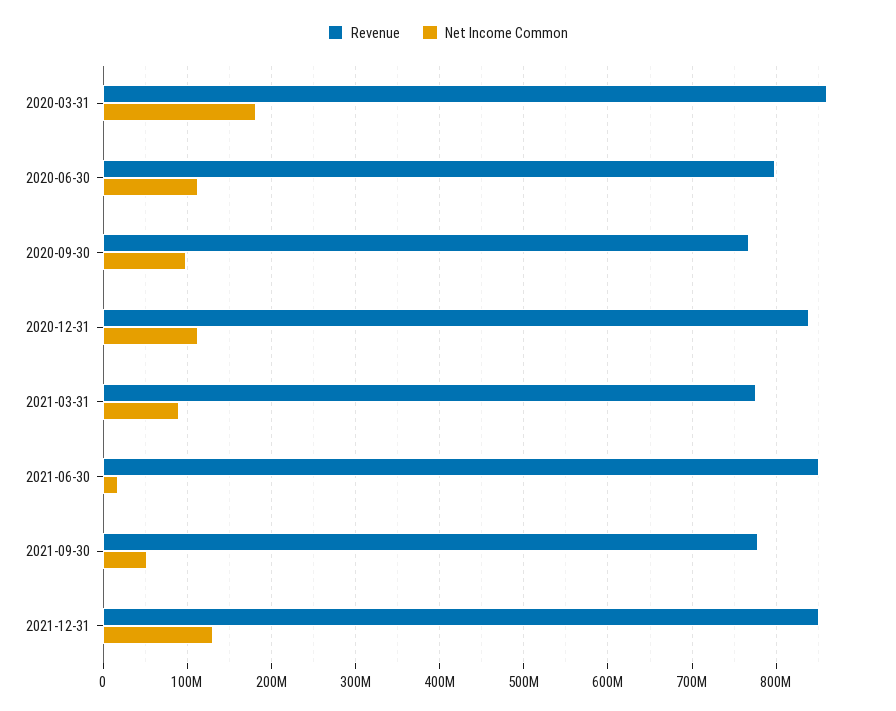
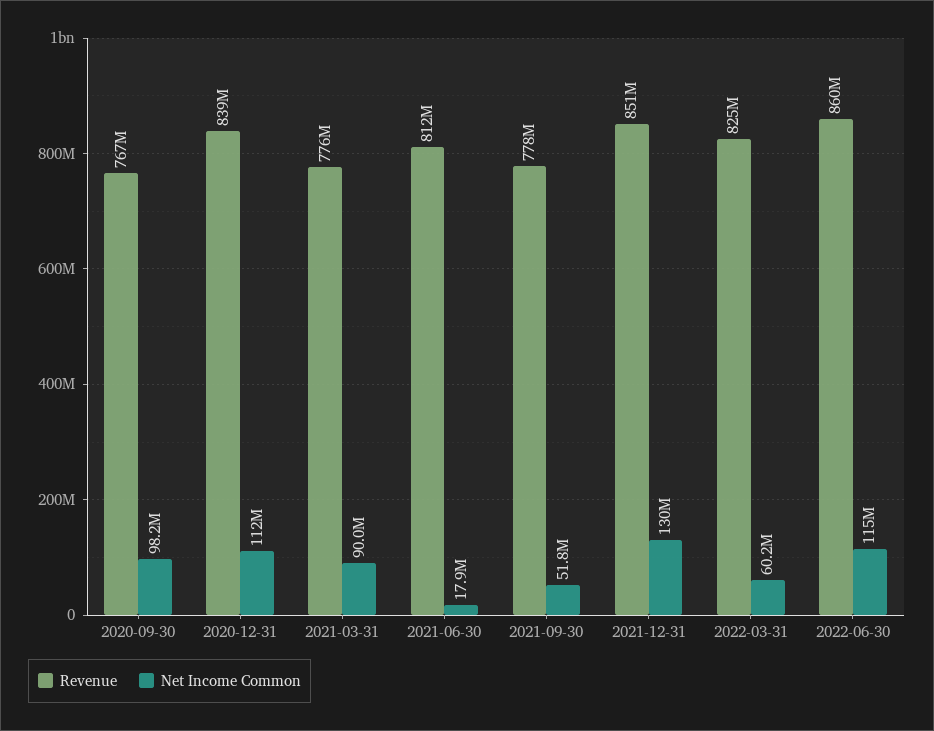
Revenue, 2020-03-31: 860000000 -> none
Net Income Common, 2020-03-31: 180000000 -> none
Revenue, 2020-06-30: 800000000 -> none
Net Income Common, 2020-06-30: 110000000 -> none
Revenue, 2021-06-30: 850000000 -> 812000000
Revenue, 2022-03-31: none -> 825000000
Net Income Common, 2022-03-31: none -> 60200000
Revenue, 2022-06-30: none -> 860000000
Net Income Common, 2022-06-30: none -> 115000000

